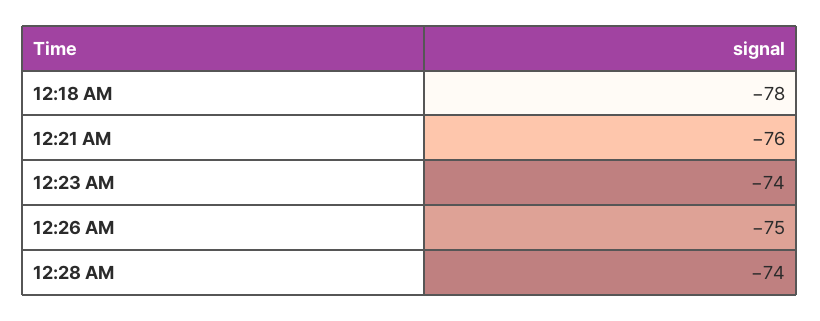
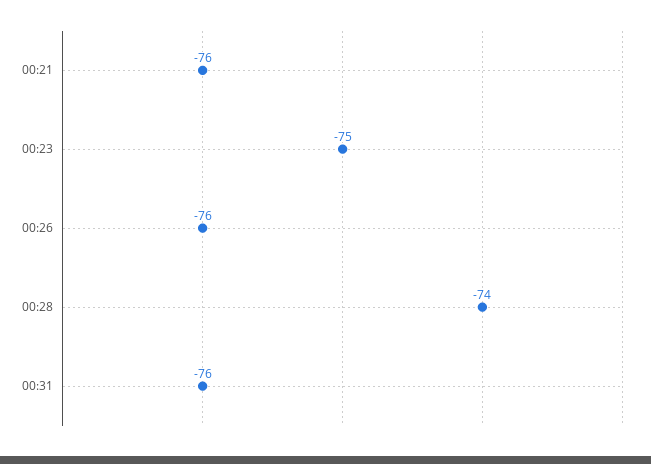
12:18 AM: -78 -> none
12:23 AM: -74 -> -75
12:26 AM: -75 -> -76
00:31: none -> -76

